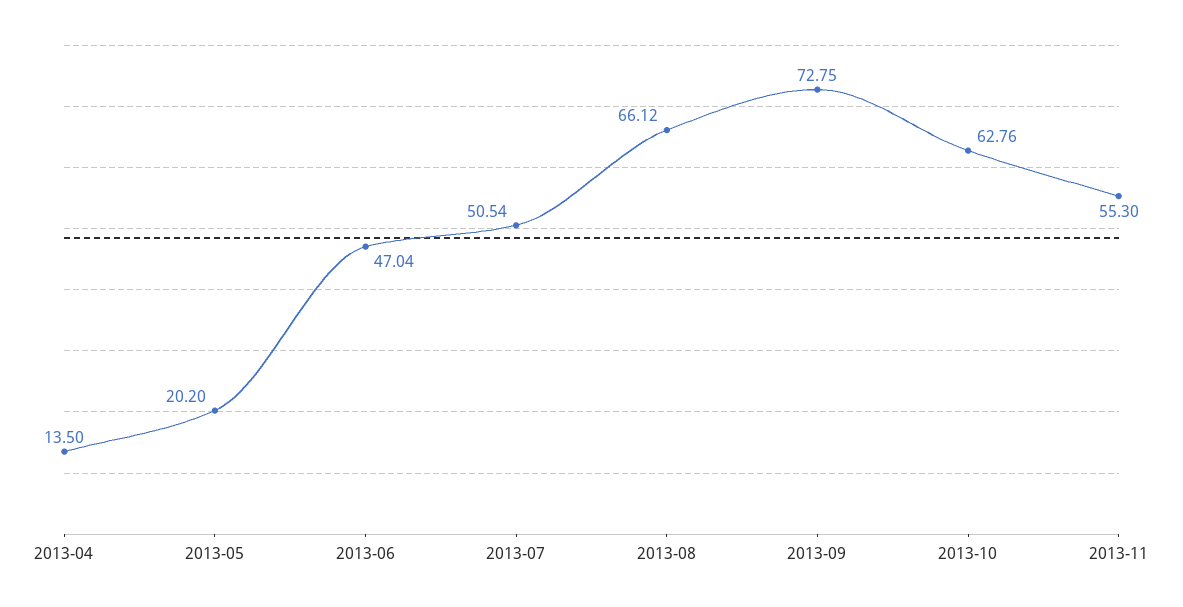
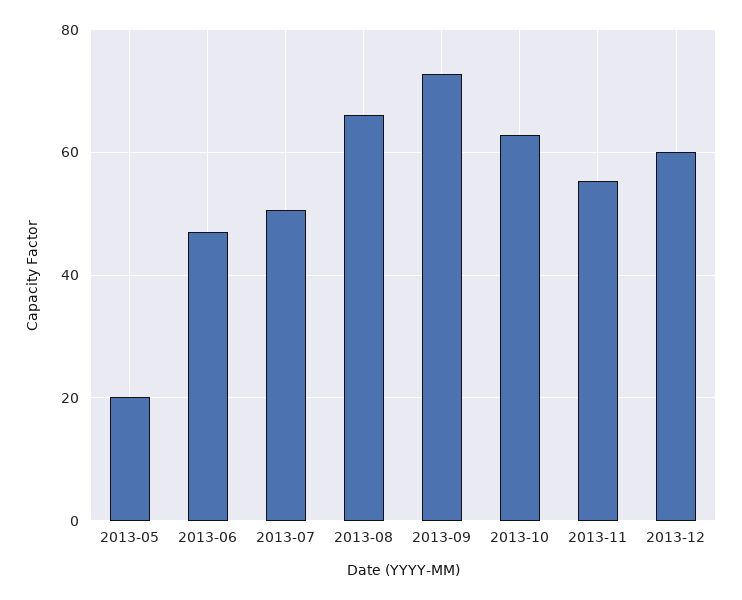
2013-04: 13.5 -> none
2013-12: none -> 60

